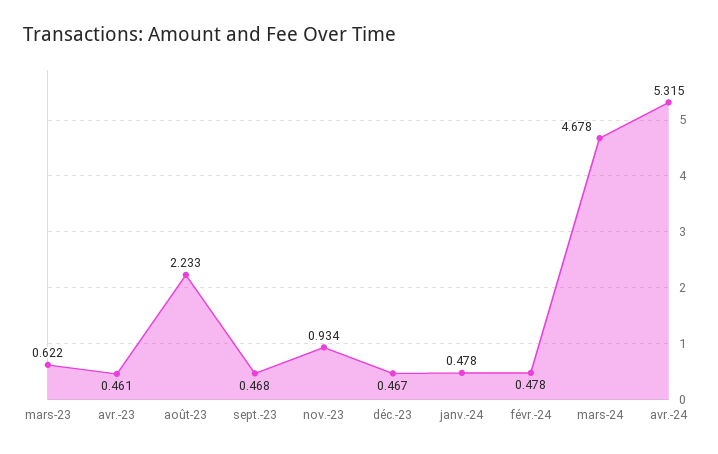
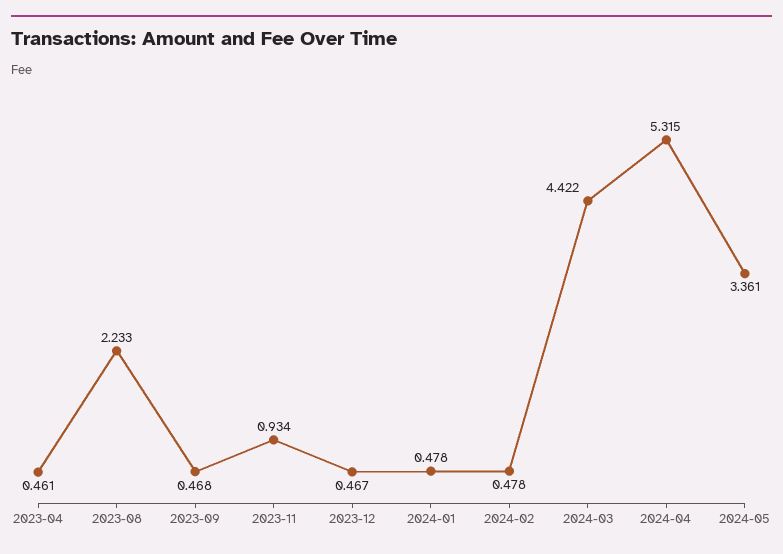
mars-23: 0.622 -> none
mars-24: 4.678 -> 4.422
2024-05: none -> 3.361

